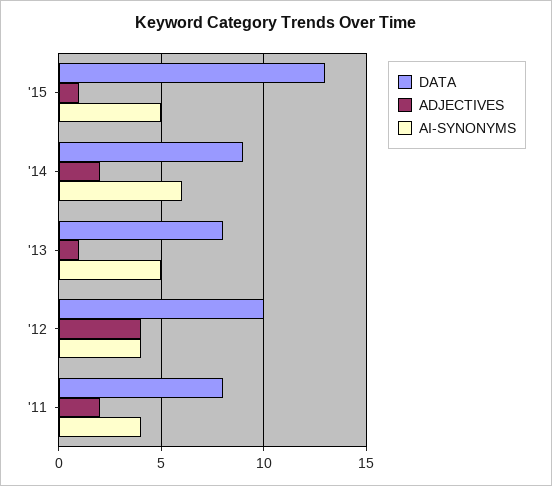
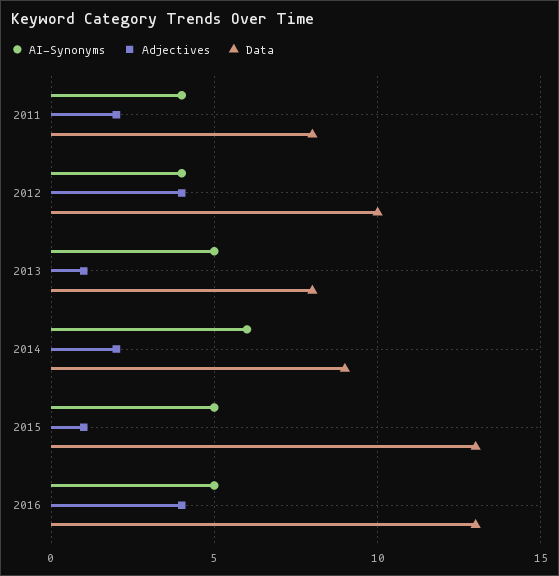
AI-SYNONYMS, 2016: none -> 5
ADJECTIVES, 2016: none -> 4
DATA, 2016: none -> 13

